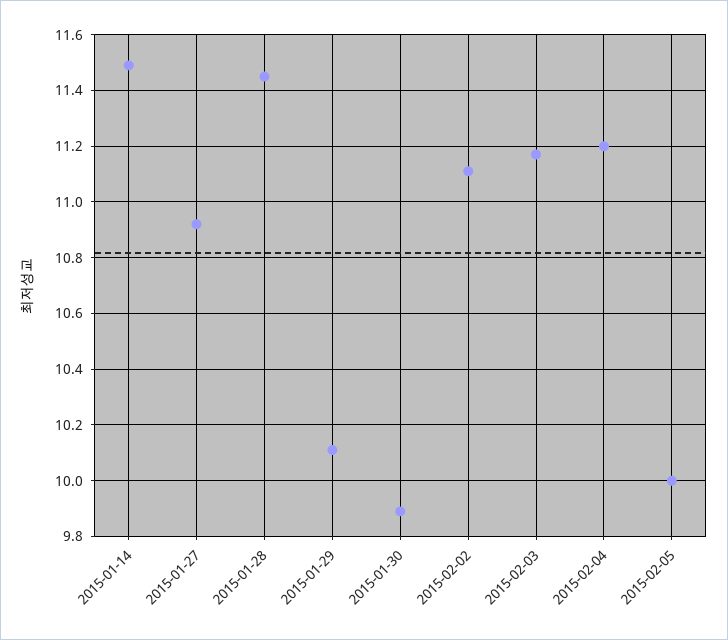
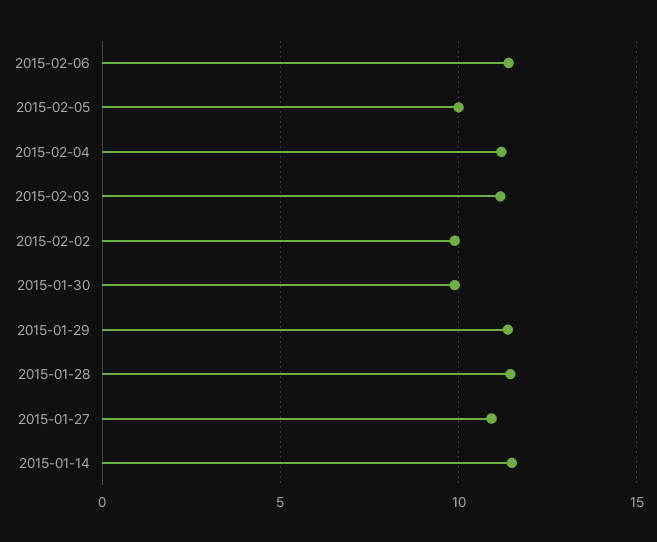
2015-01-29: 10.1 -> 11.5
2015-02-02: 11.1 -> 10
2015-02-06: none -> 11.5

